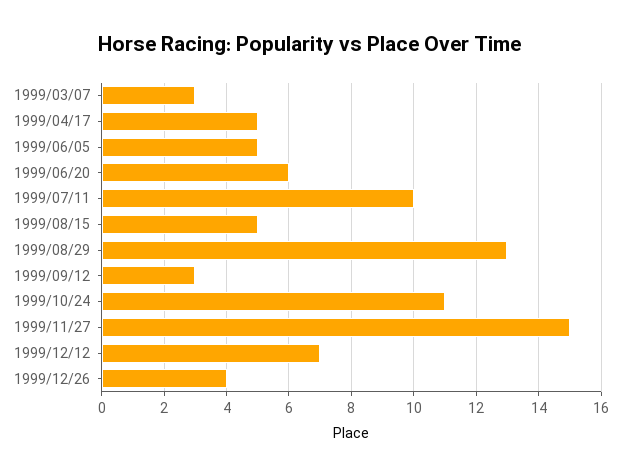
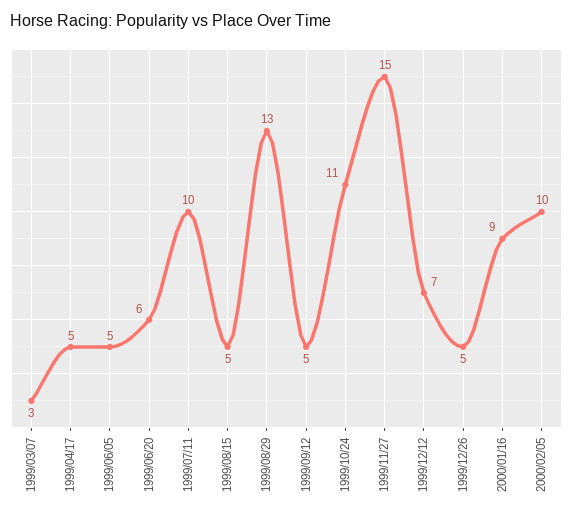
1999/09/12: 3 -> 5
1999/12/26: 4 -> 5
2000/01/16: none -> 9
2000/02/05: none -> 10

